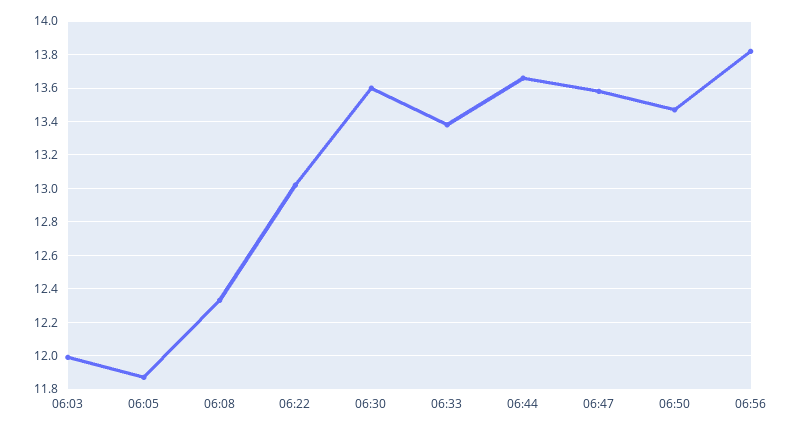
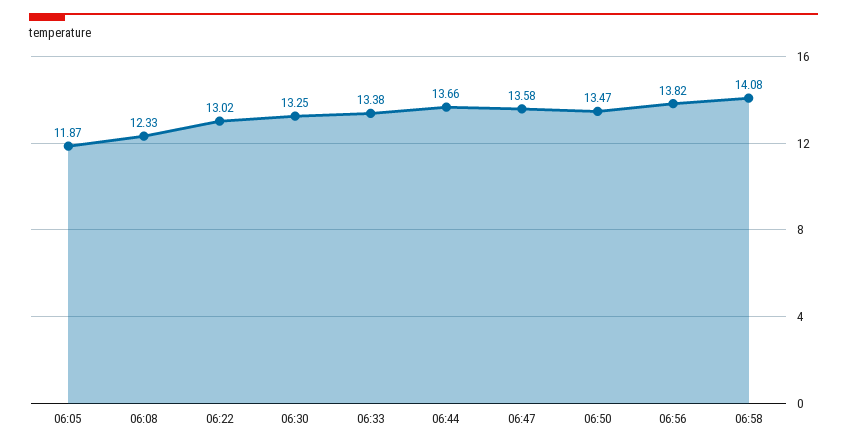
06:03: 12 -> none
06:30: 13.6 -> 13.25
06:58: none -> 14.08

